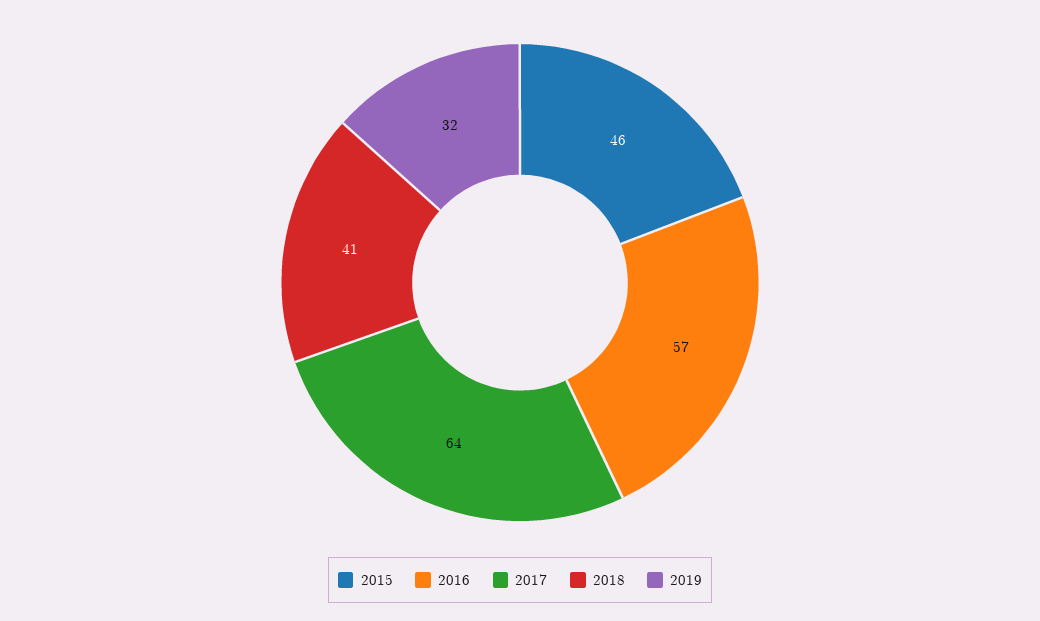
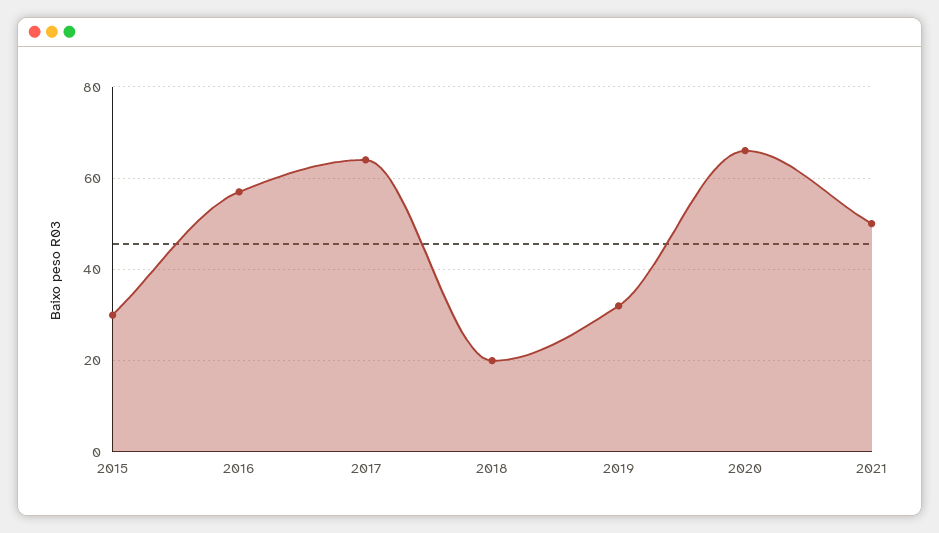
2015: 46 -> 30
2018: 41 -> 20
2020: none -> 65
2021: none -> 50

